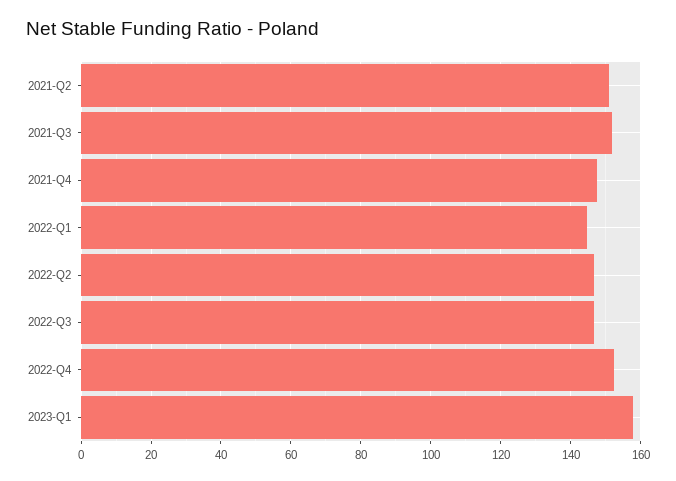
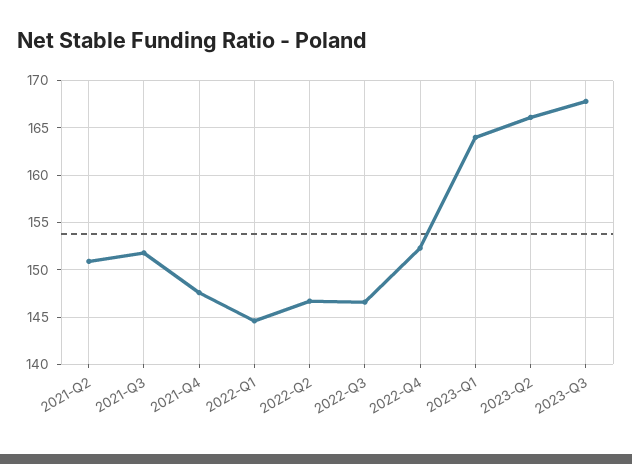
2023-Q1: 158 -> 164
2023-Q2: none -> 166
2023-Q3: none -> 168

